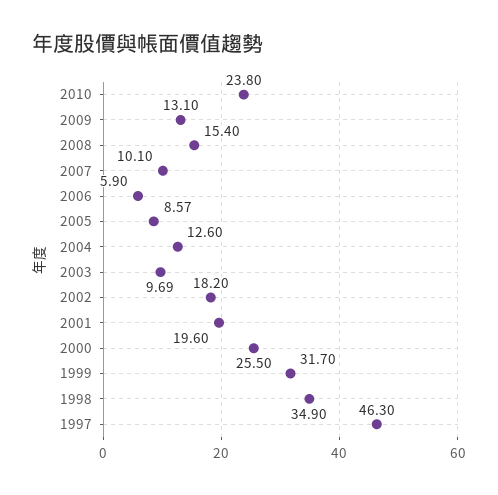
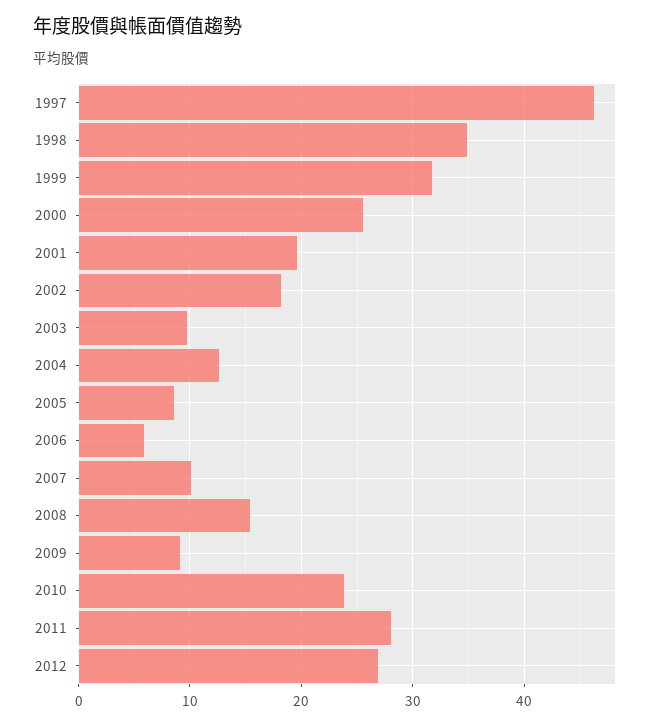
2009: 13.1 -> 9
2011: none -> 28
2012: none -> 27

